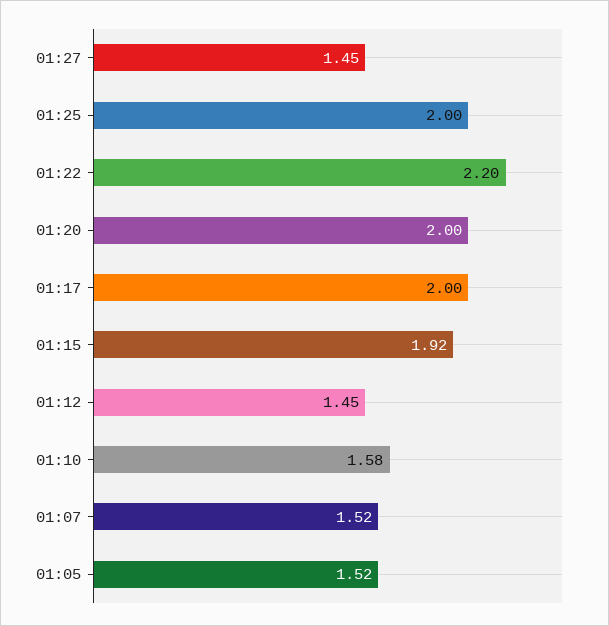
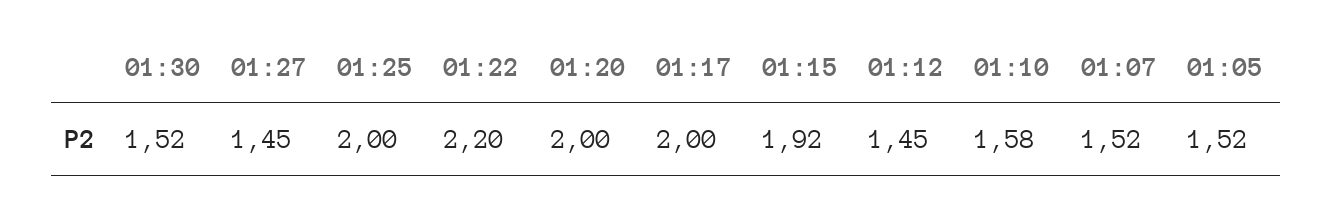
01:30: none -> 1.52

